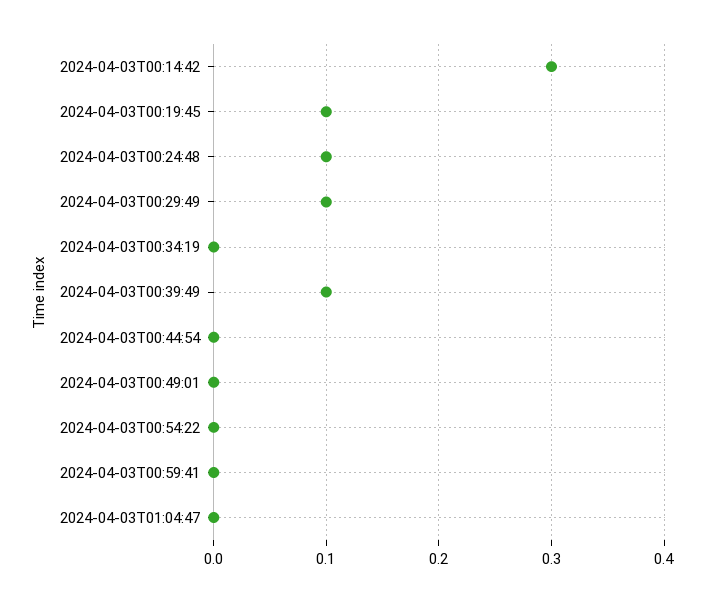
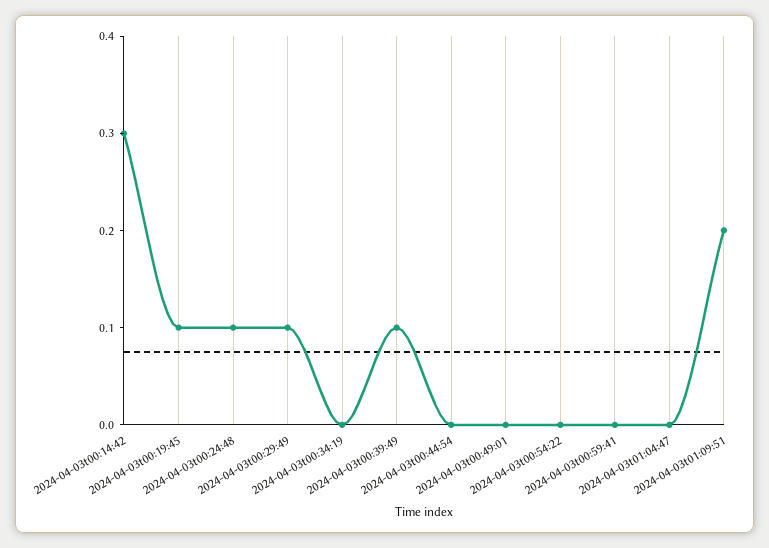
2024-04-03t01:09:51: none -> 0.2

